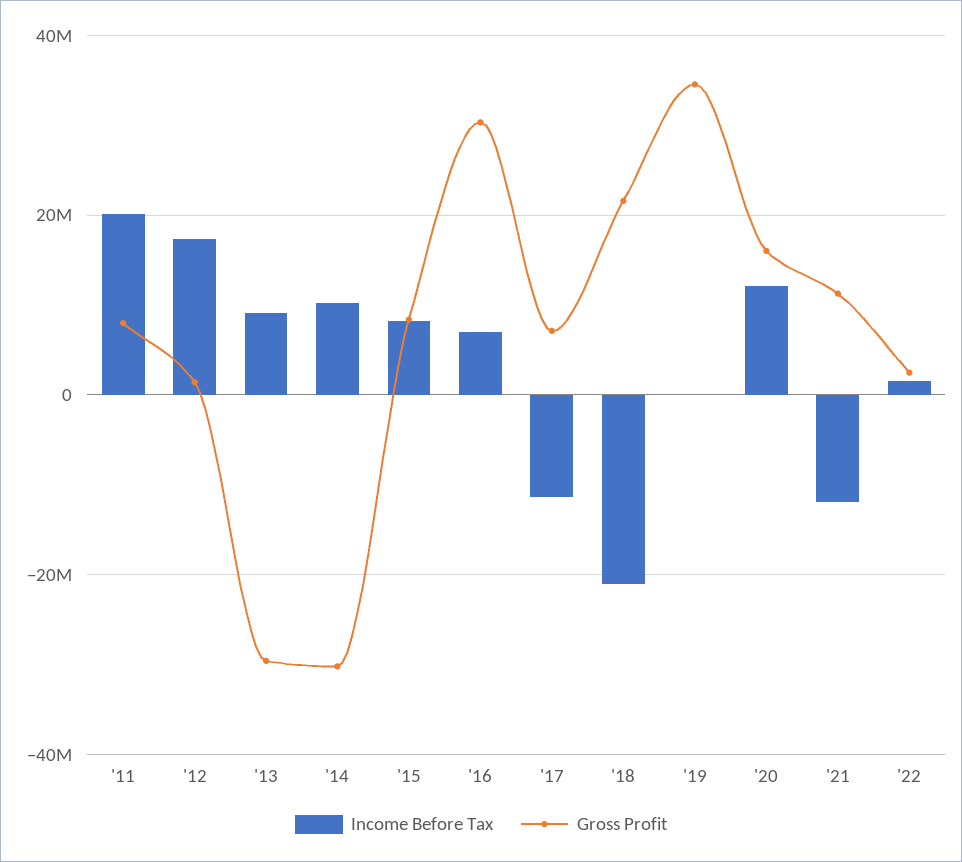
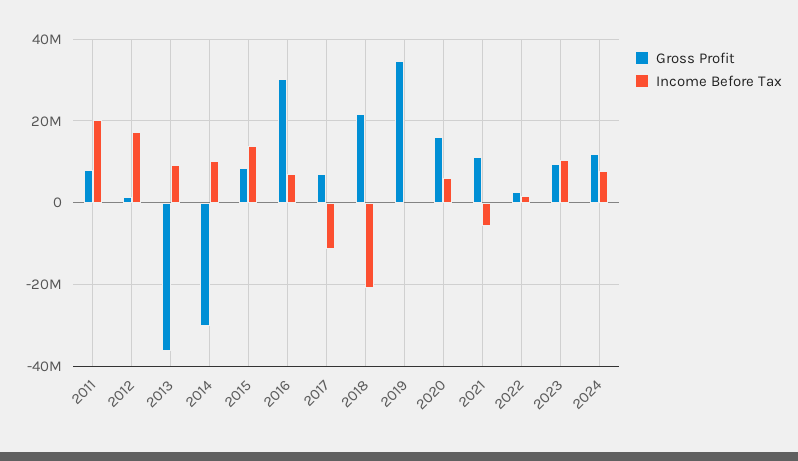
Gross Profit, '13: -30000000 -> -36000000
Income Before Tax, '15: 8000000 -> 14000000
Income Before Tax, '20: 12000000 -> 6000000
Income Before Tax, '21: -12000000 -> -6000000
Gross Profit, 2023: none -> 10000000
Income Before Tax, 2023: none -> 10000000
Gross Profit, 2024: none -> 12000000
Income Before Tax, 2024: none -> 8000000

